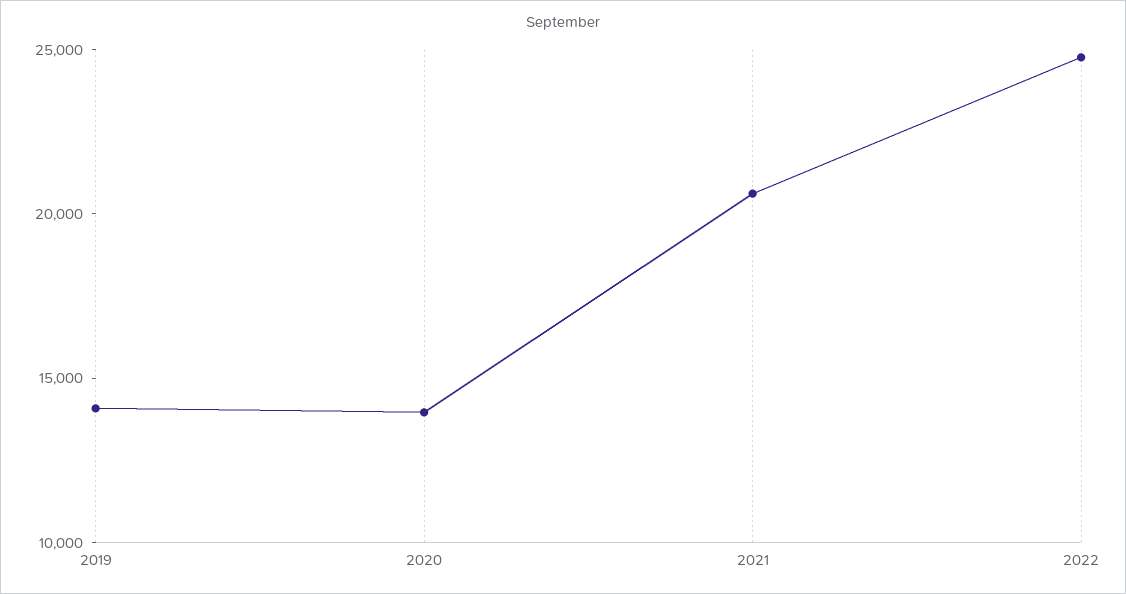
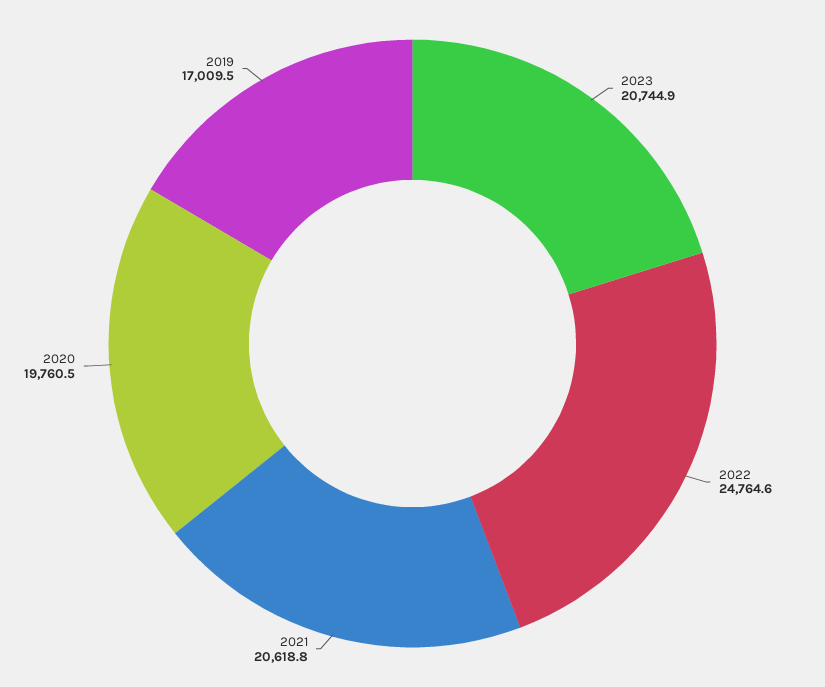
2019: 14000 -> 17009.5
2020: 14000 -> 19760.5
2023: none -> 20744.9

